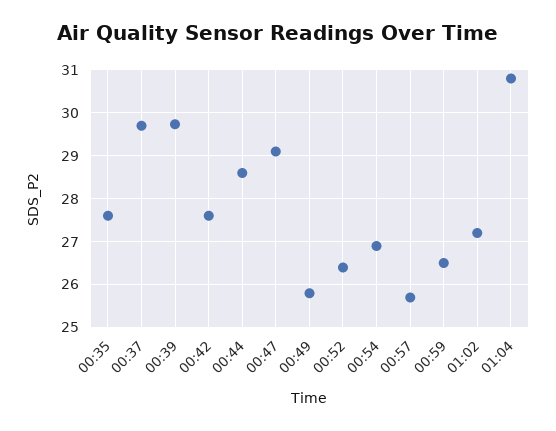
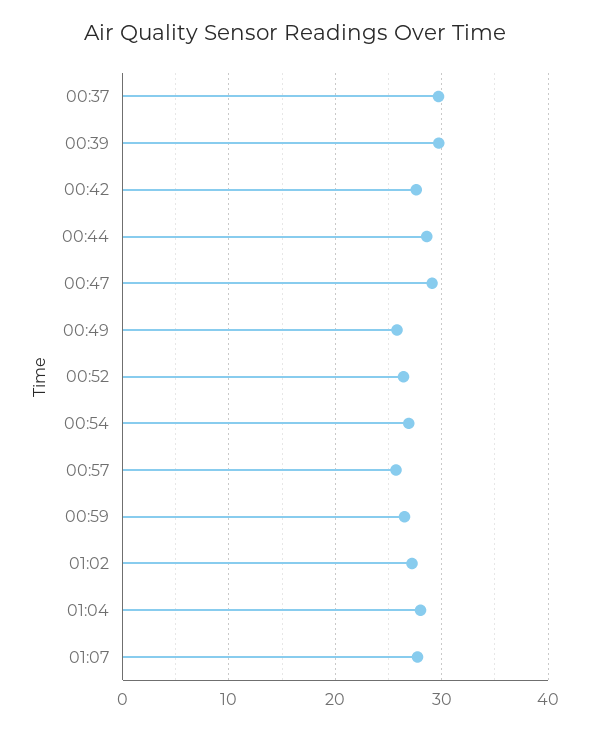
00:35: 27.6 -> none
01:04: 30.8 -> 28
01:07: none -> 28

